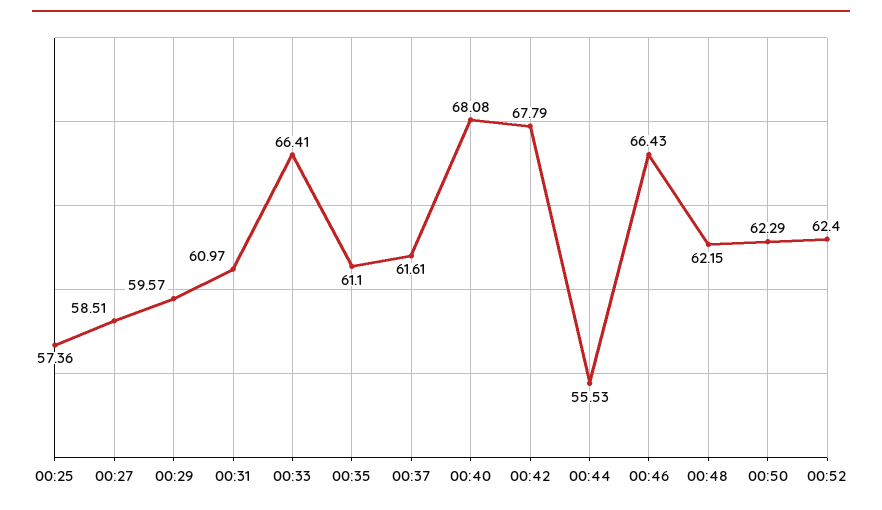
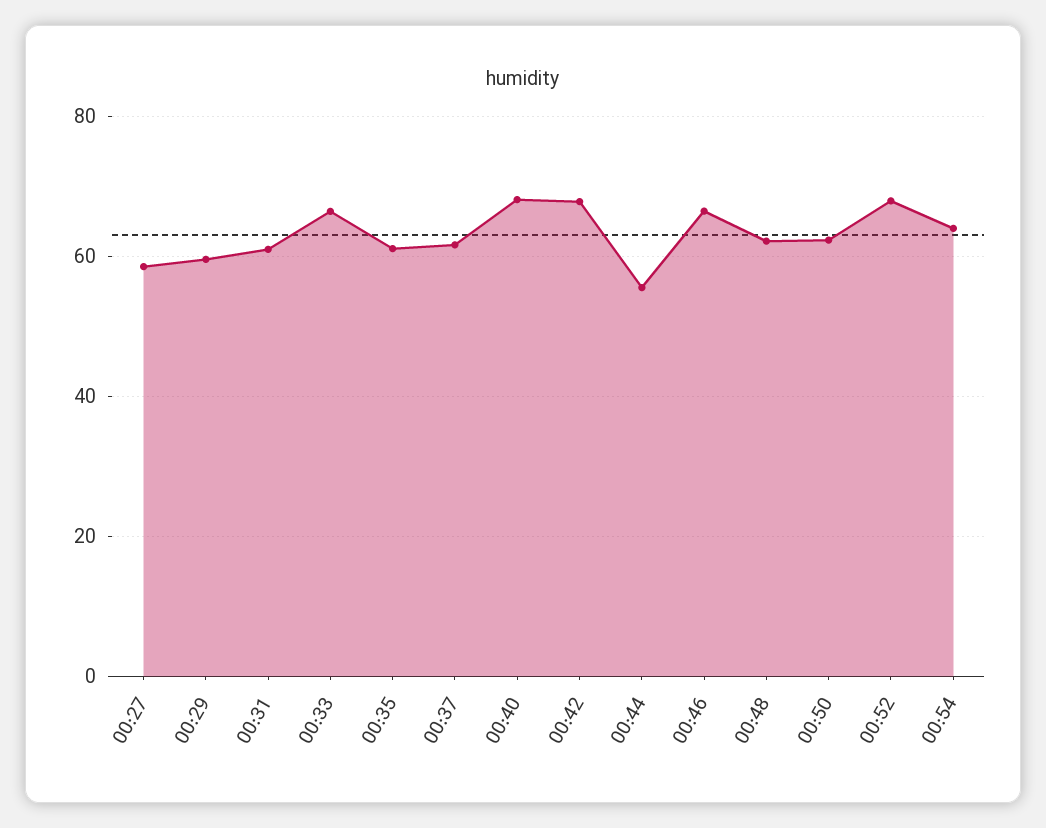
00:25: 57.36 -> none
00:52: 62.4 -> 68
00:54: none -> 64

